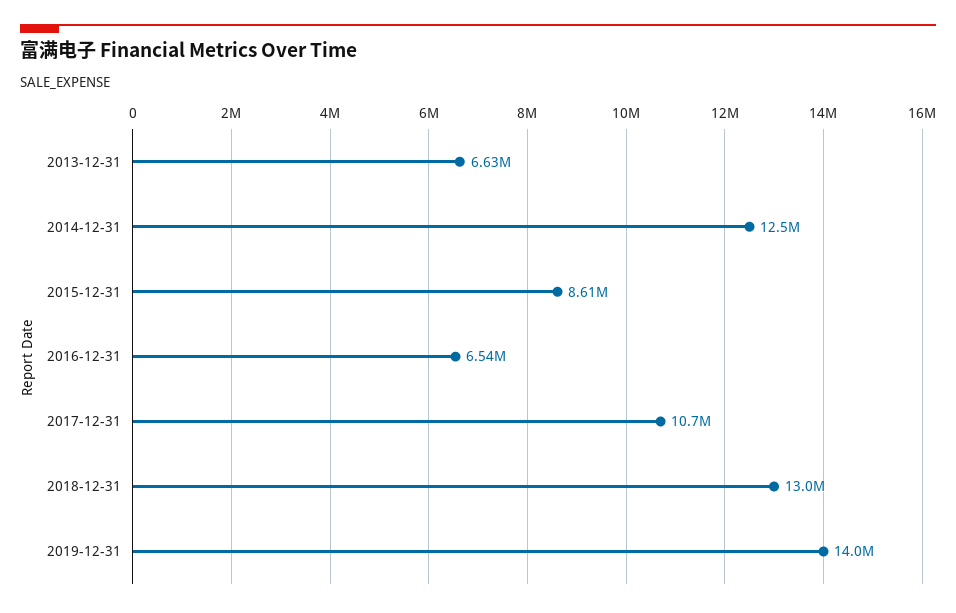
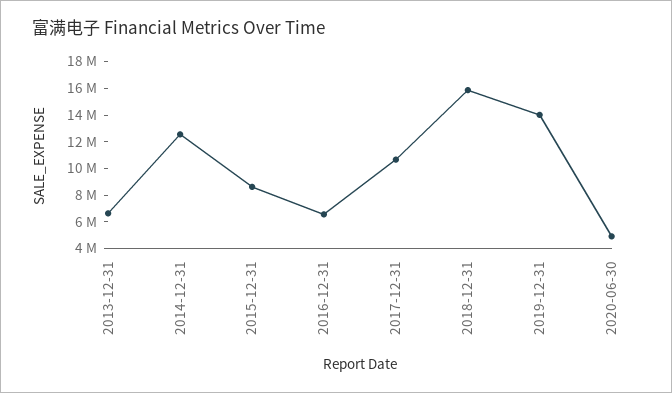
2018-12-31: 13000000 -> 16000000
2020-06-30: none -> 5000000

